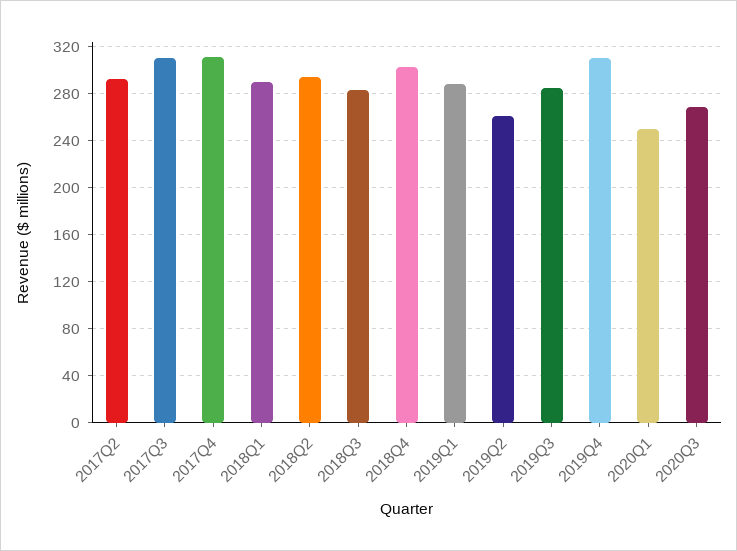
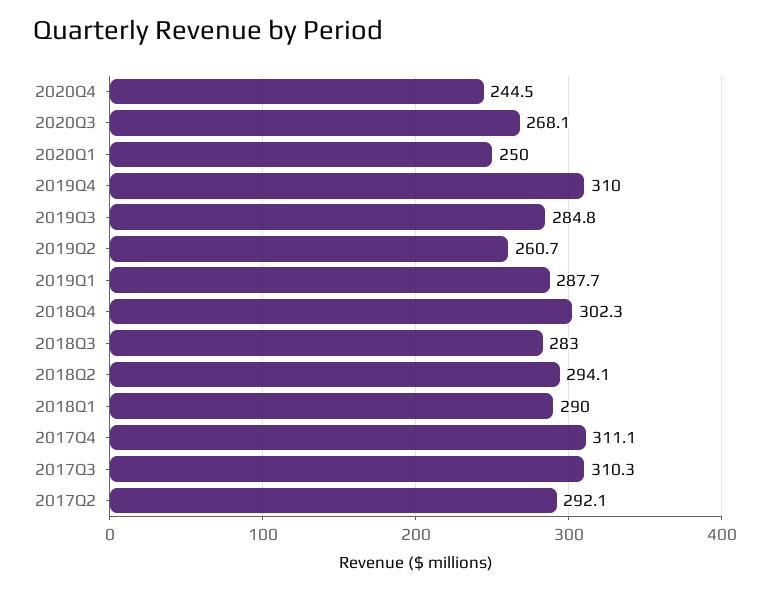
2020Q4: none -> 244.5

